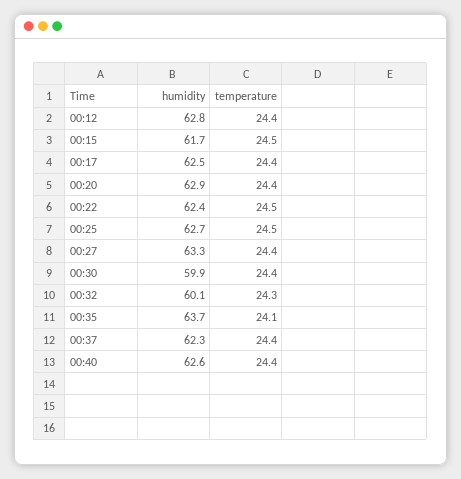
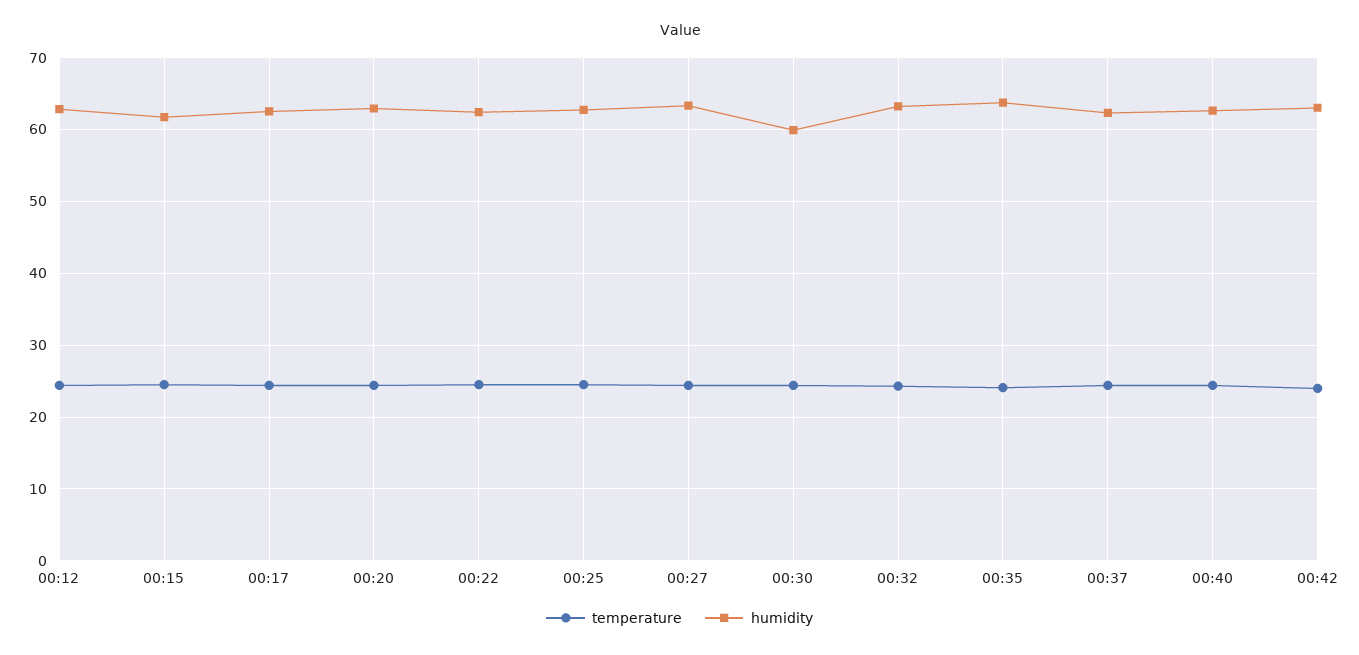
humidity, 00:32: 60.1 -> 63
temperature, 00:42: none -> 24
humidity, 00:42: none -> 63

